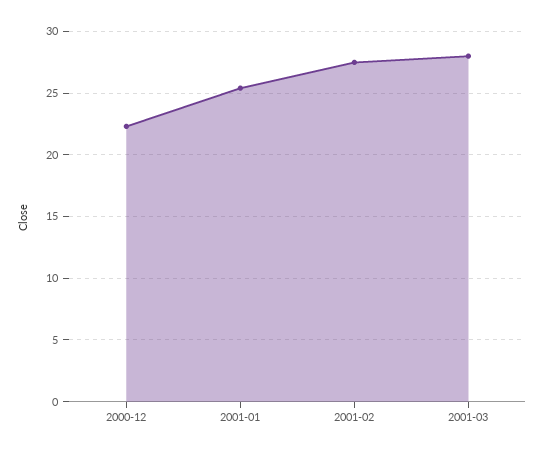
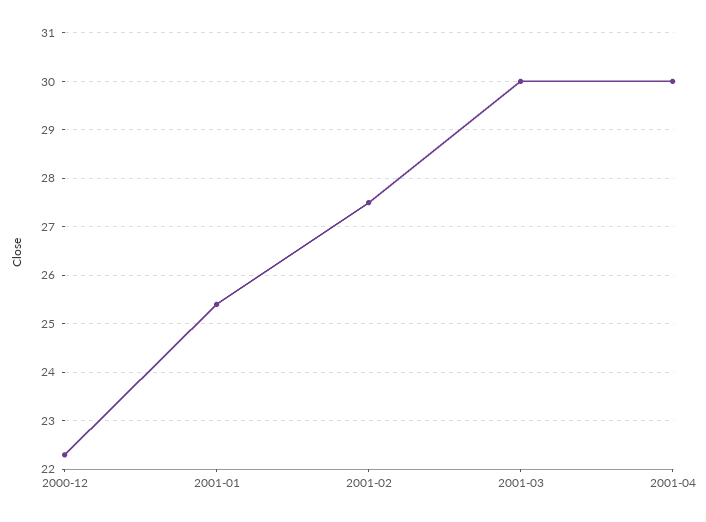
2001-03: 28 -> 30
2001-04: none -> 30

